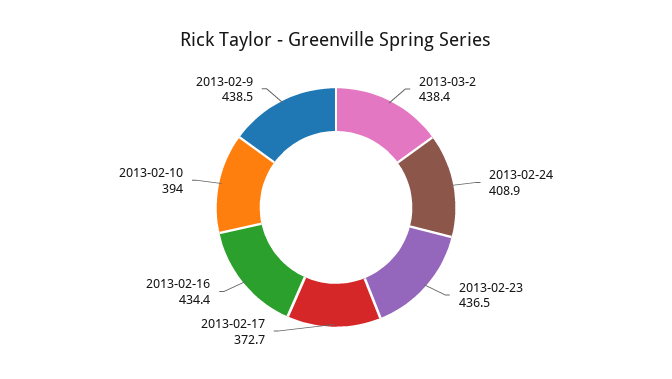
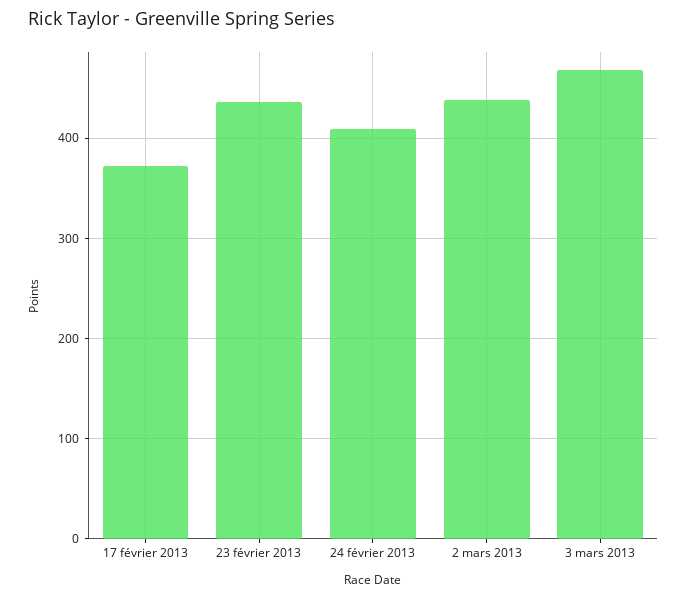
2013-02-16: 434.4 -> none
2013-02-10: 394 -> none
2013-02-9: 438.5 -> none
3 mars 2013: none -> 470

